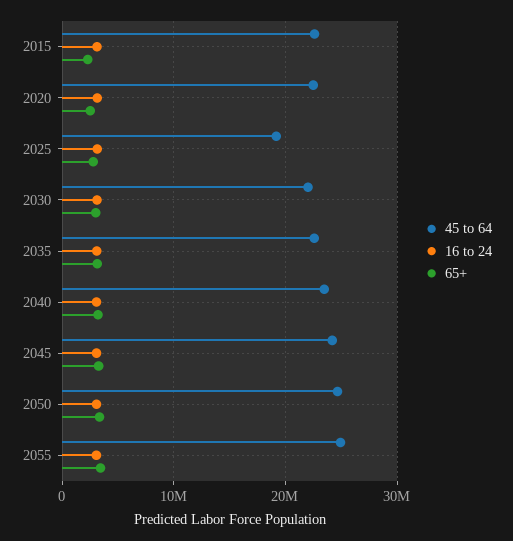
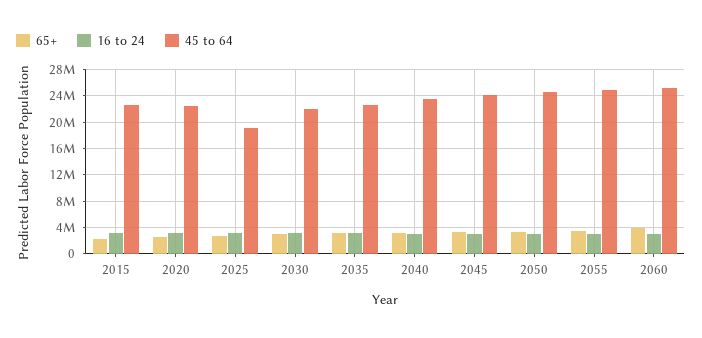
65+, 2060: none -> 4000000
16 to 24, 2060: none -> 3000000
45 to 64, 2060: none -> 25000000

